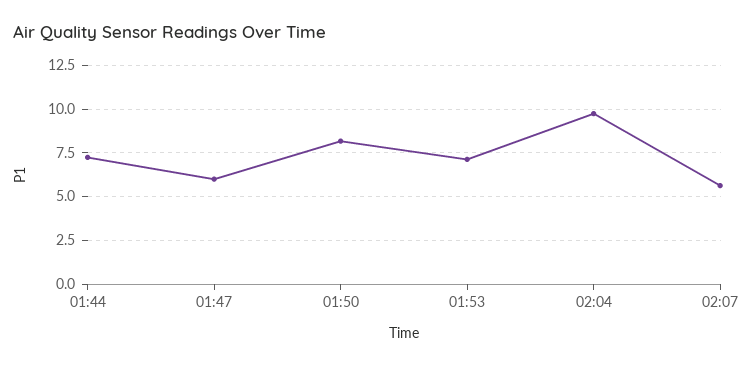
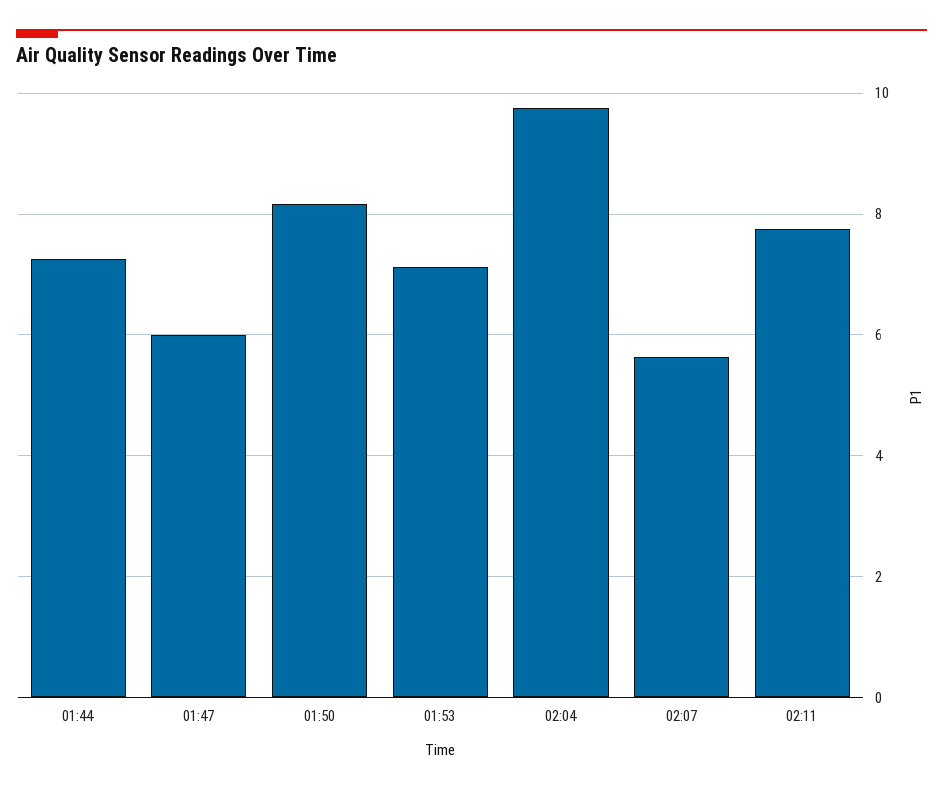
02:11: none -> 7.8

